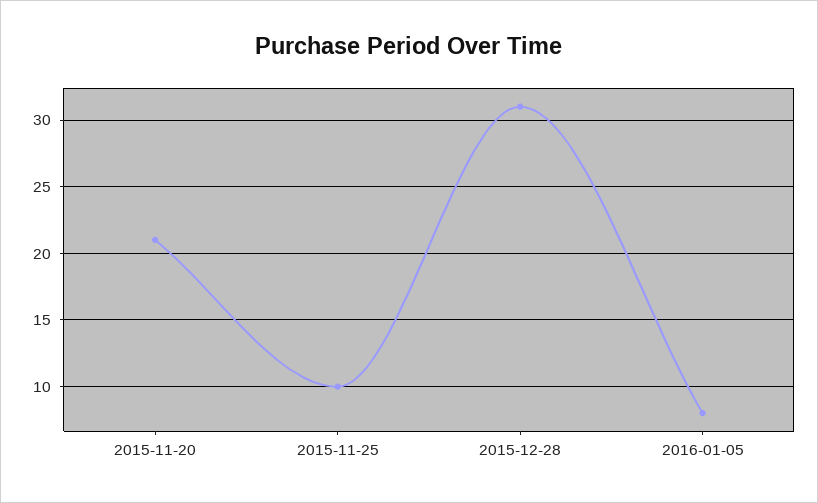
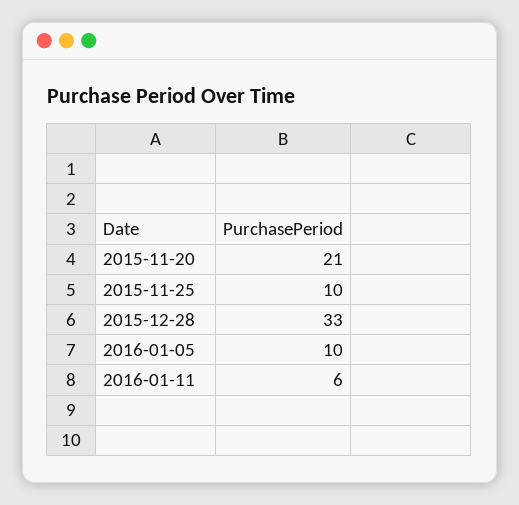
2015-12-28: 31 -> 33
2016-01-05: 8 -> 10
2016-01-11: none -> 6

